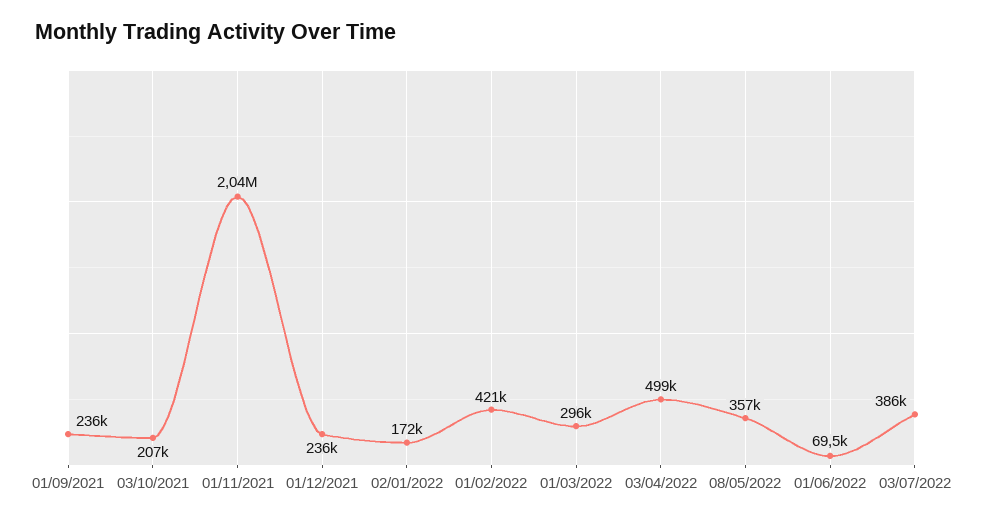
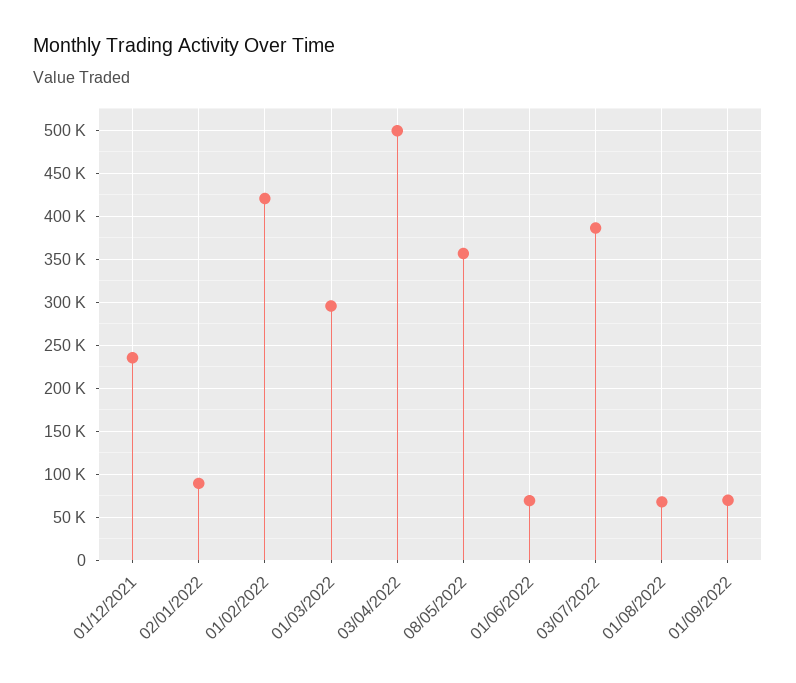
01/09/2021: 236000 -> none
03/10/2021: 207000 -> none
01/11/2021: 2040000 -> none
02/01/2022: 172000 -> 90000
01/08/2022: none -> 70000
01/09/2022: none -> 70000

